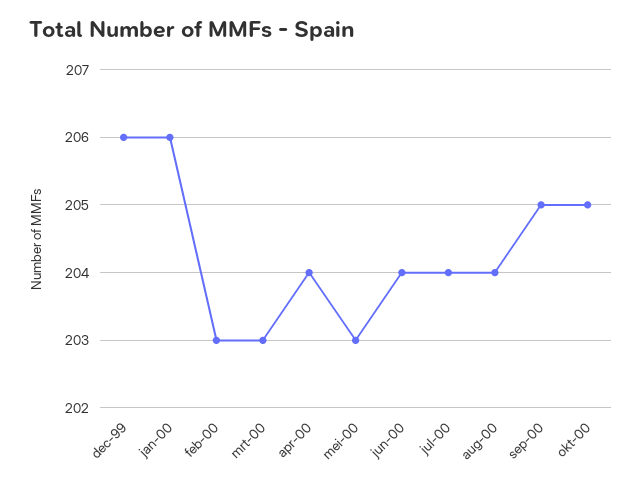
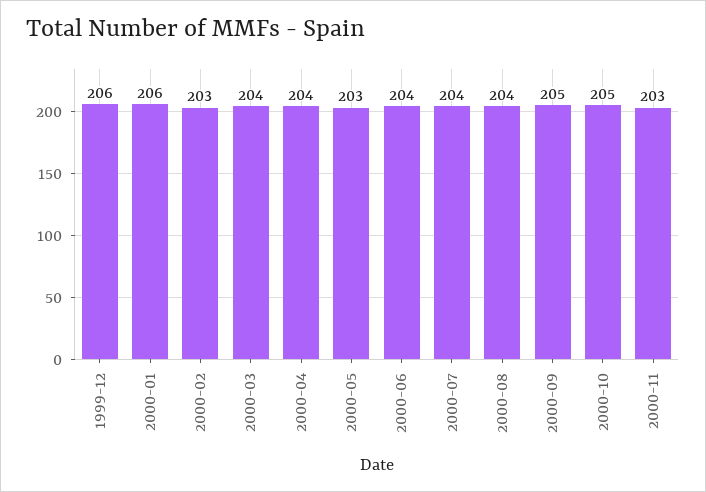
mrt-00: 203 -> 204
2000-11: none -> 203

